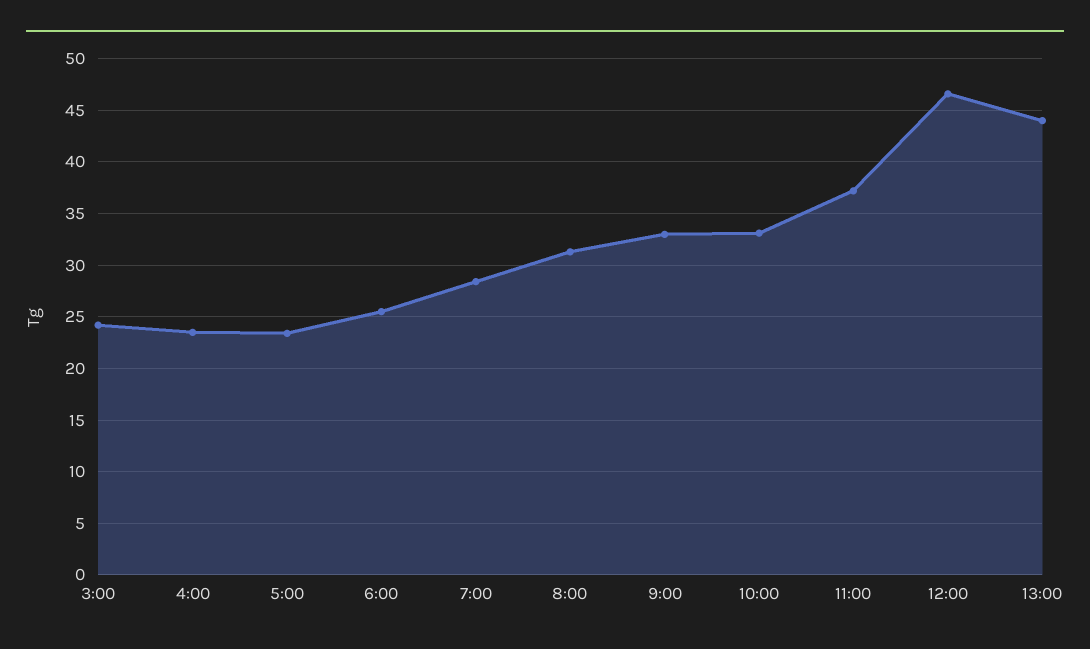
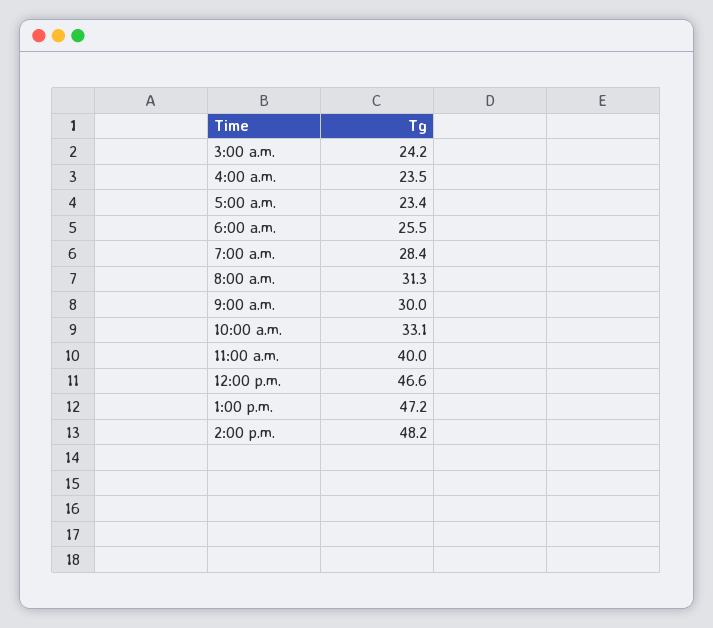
9:00: 33 -> 30
11:00: 37 -> 40
13:00: 44 -> 47.2
2:00 p.m.: none -> 48.2

